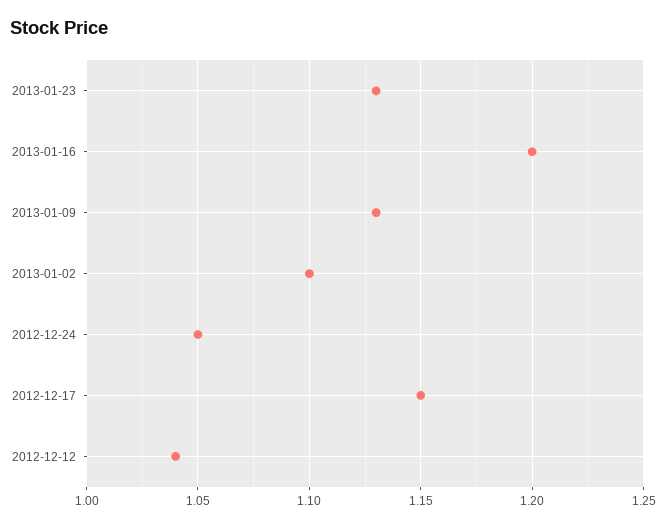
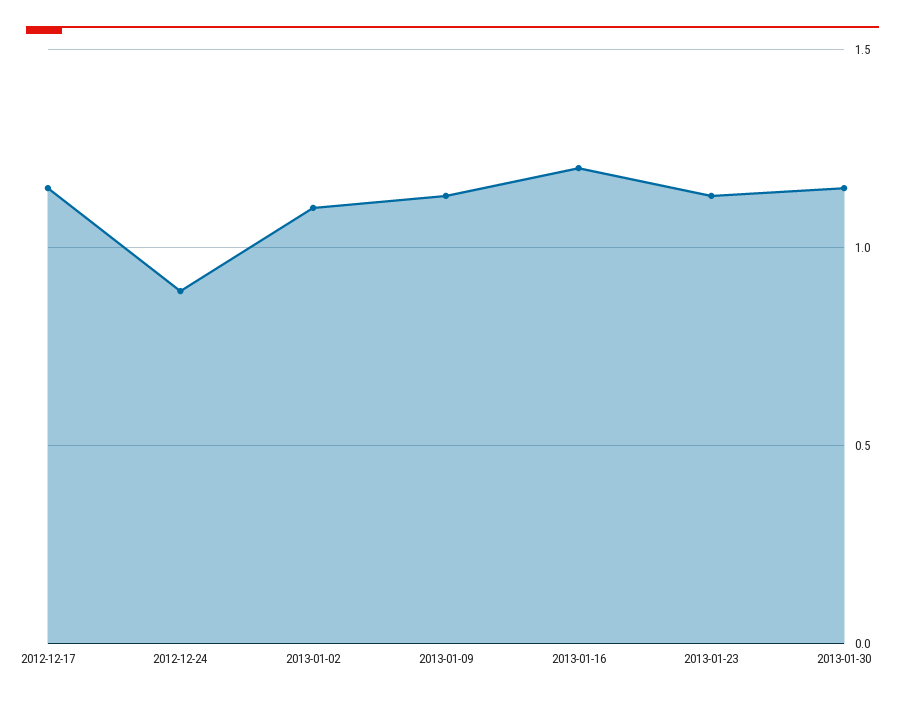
2012-12-24: 1.05 -> 0.9
2012-12-12: 1.04 -> none
2013-01-30: none -> 1.15

